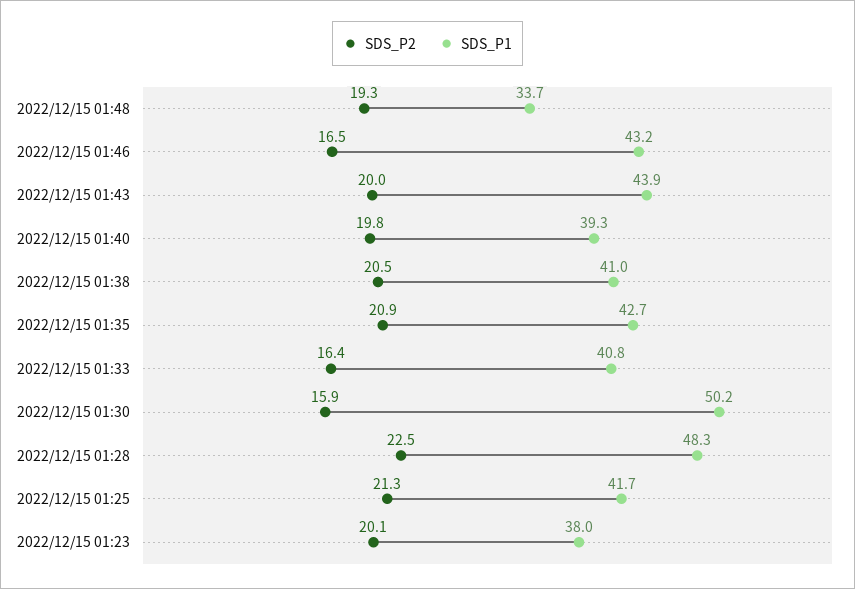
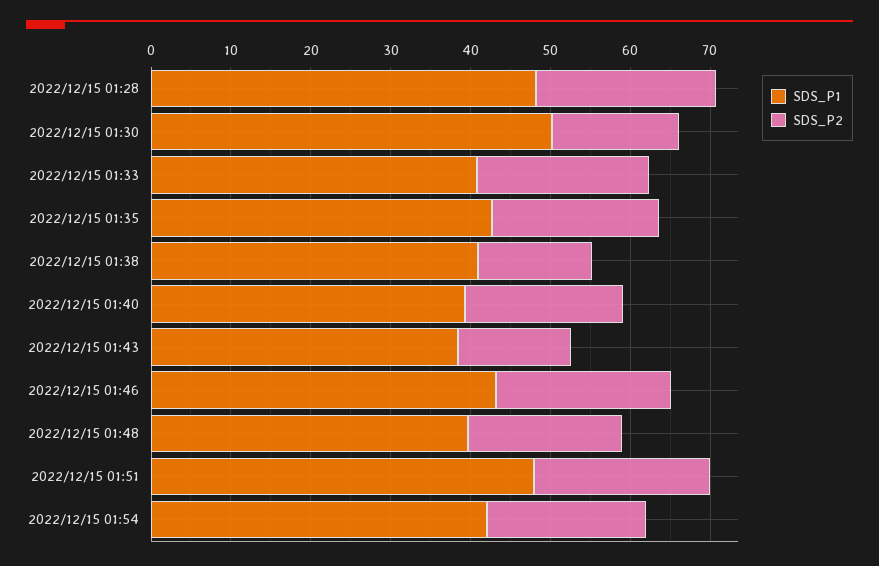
SDS_P1, 2022/12/15 01:48: 33.7 -> 40
SDS_P2, 2022/12/15 01:46: 16.5 -> 22
SDS_P2, 2022/12/15 01:43: 20 -> 14
SDS_P1, 2022/12/15 01:43: 43.9 -> 38
SDS_P2, 2022/12/15 01:38: 20.5 -> 14
SDS_P2, 2022/12/15 01:33: 16.4 -> 22
SDS_P2, 2022/12/15 01:25: 21.3 -> none
SDS_P1, 2022/12/15 01:25: 41.7 -> none
SDS_P2, 2022/12/15 01:23: 20.1 -> none
SDS_P1, 2022/12/15 01:23: 38 -> none
SDS_P1, 2022/12/15 01:51: none -> 48
SDS_P2, 2022/12/15 01:51: none -> 22
SDS_P1, 2022/12/15 01:54: none -> 42
SDS_P2, 2022/12/15 01:54: none -> 20

